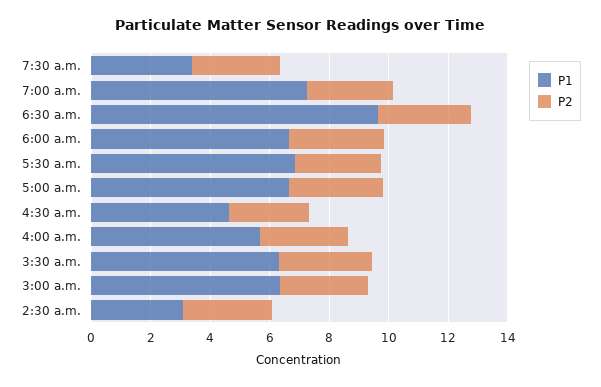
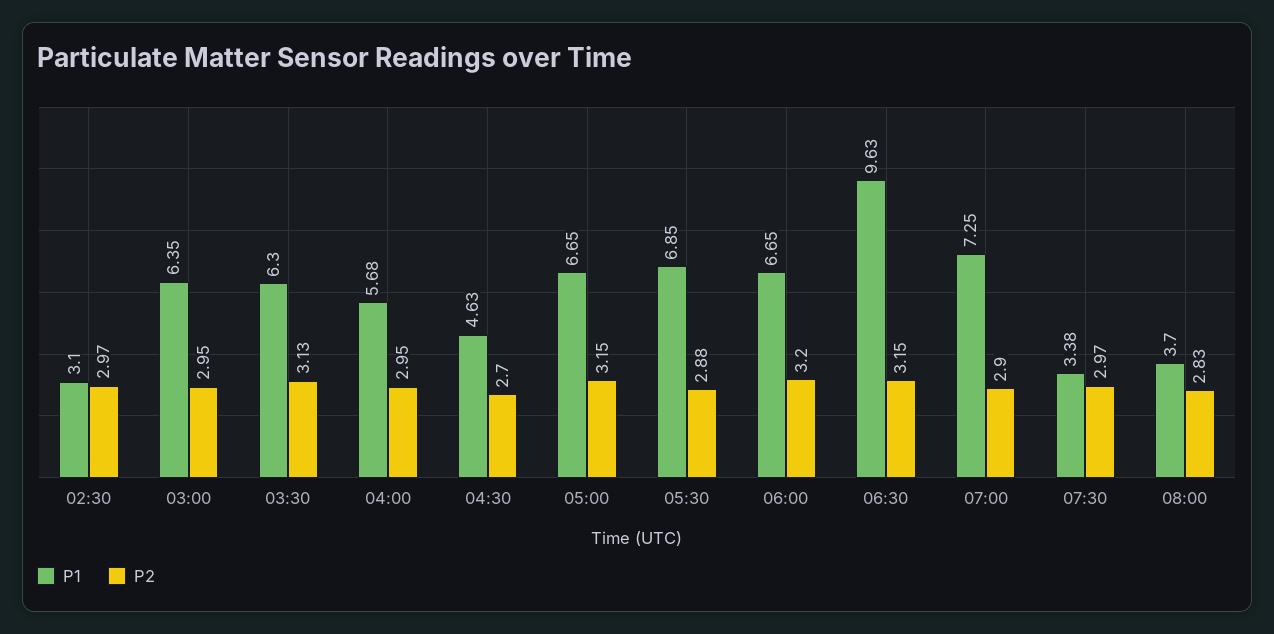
P1, 08:00: none -> 3.7
P2, 08:00: none -> 2.83

